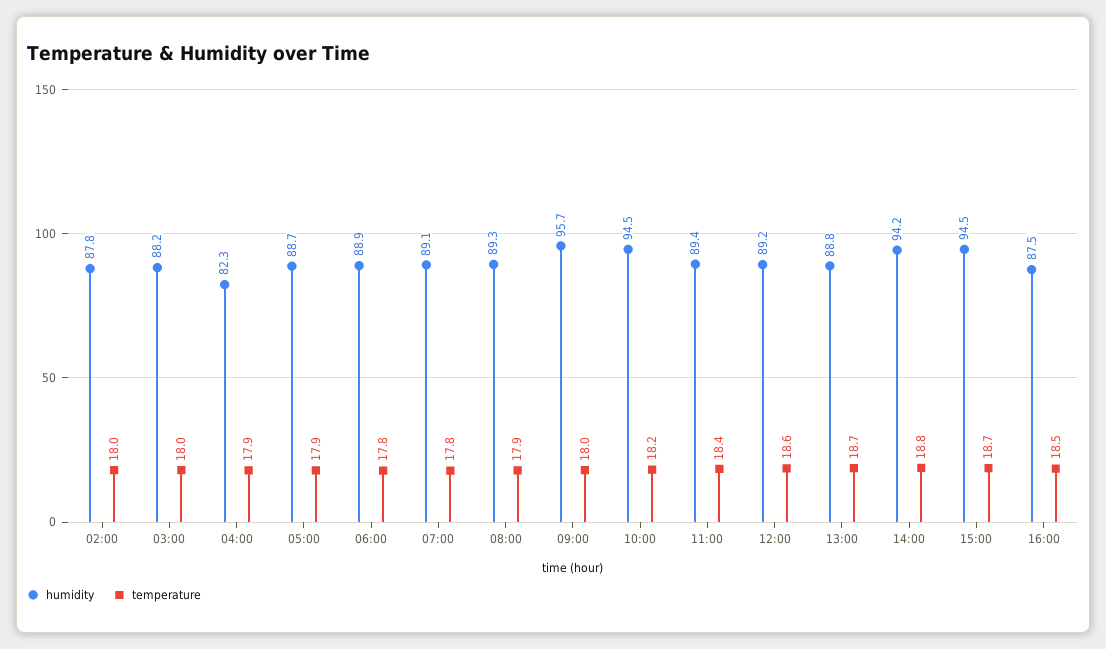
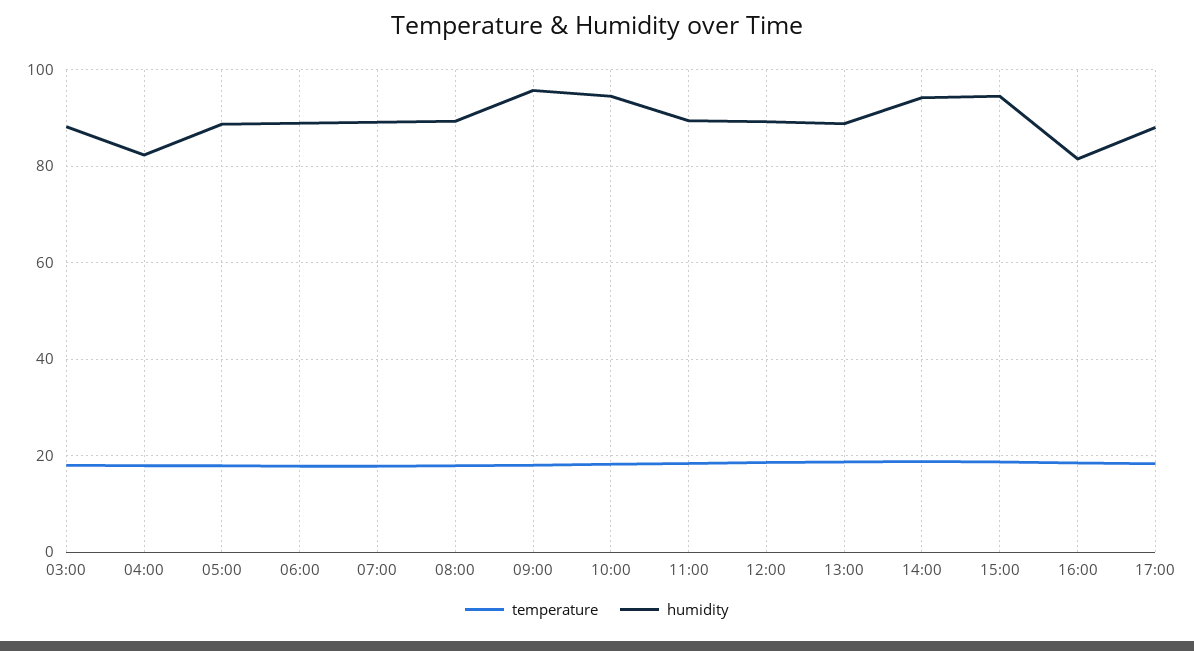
humidity, 02:00: 87.8 -> none
temperature, 02:00: 18 -> none
humidity, 16:00: 87.5 -> 82
temperature, 17:00: none -> 18
humidity, 17:00: none -> 88

